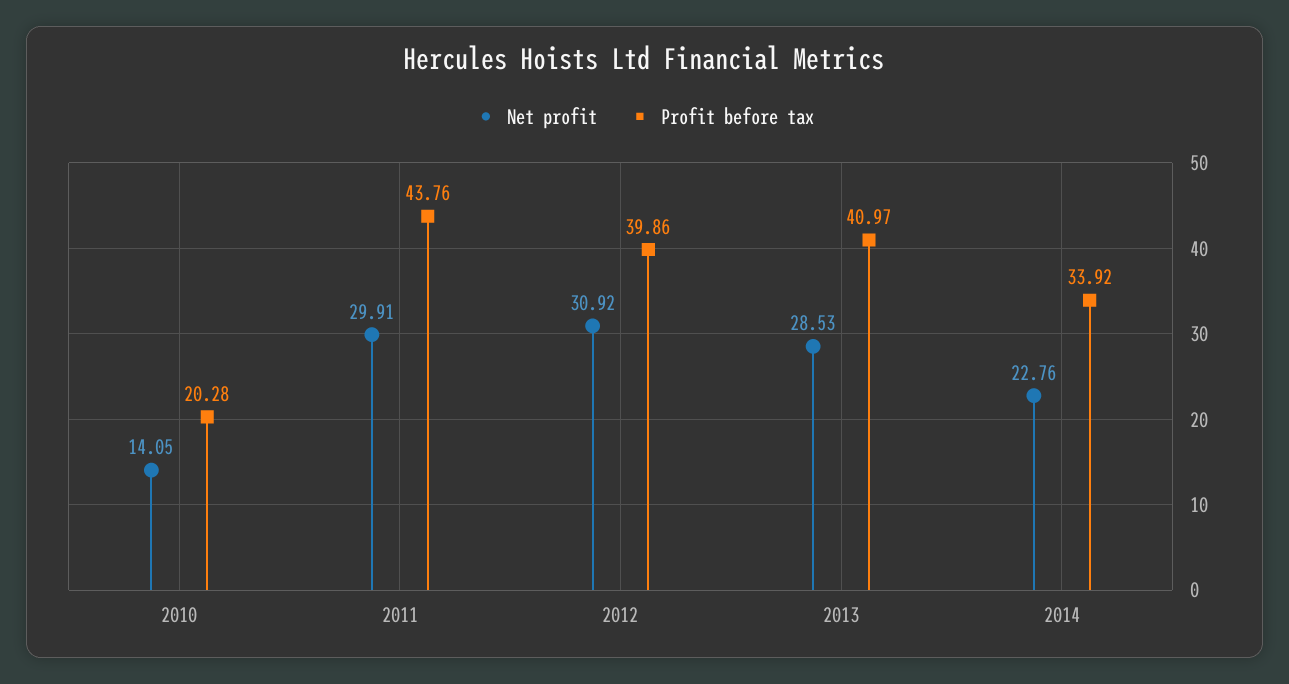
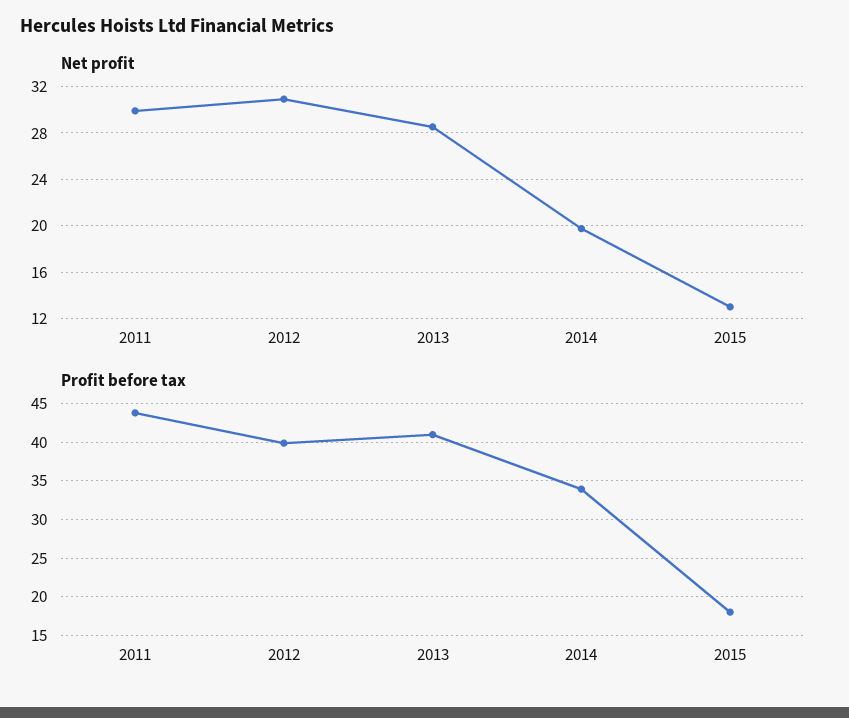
Net profit, 2010: 14.05 -> none
Profit before tax, 2010: 20.28 -> none
Net profit, 2014: 22.76 -> 20
Net profit, 2015: none -> 13
Profit before tax, 2015: none -> 18

